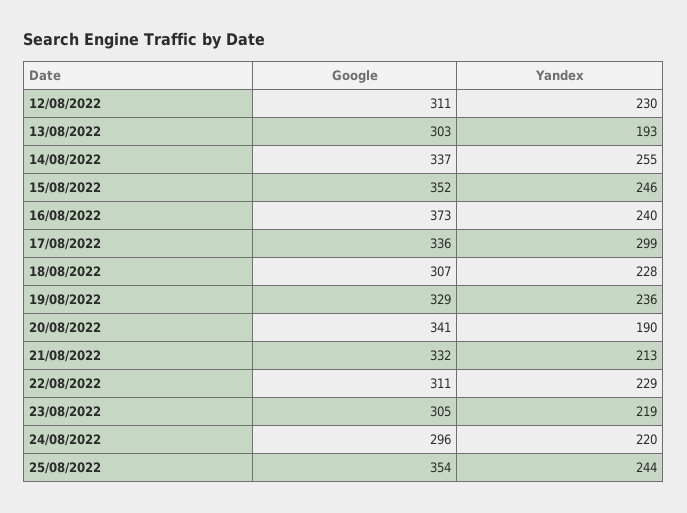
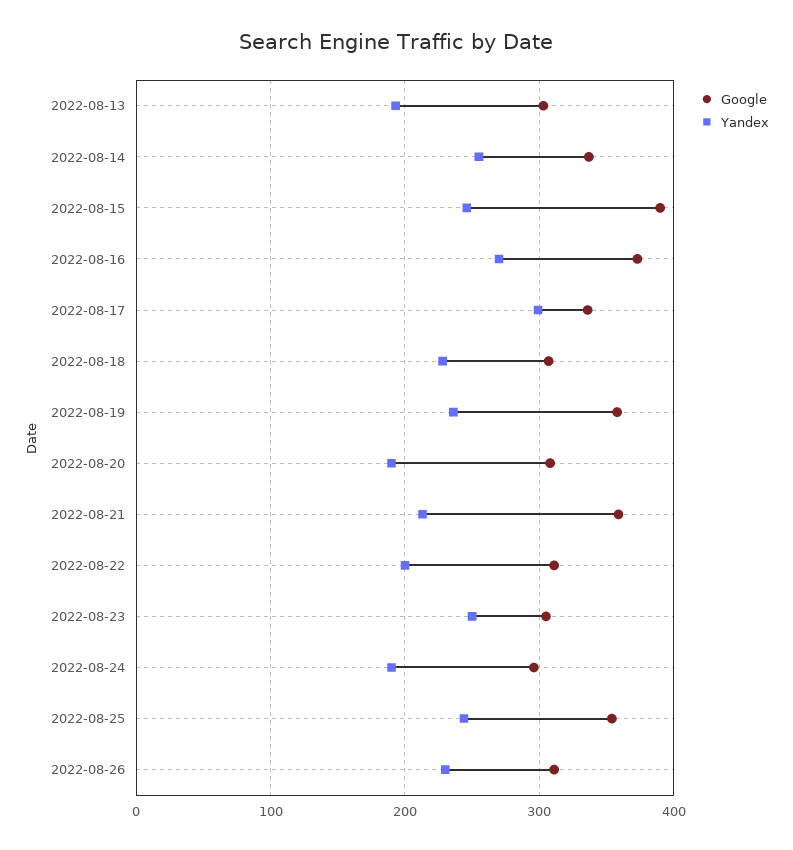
Google, 12/08/2022: 311 -> none
Yandex, 12/08/2022: 230 -> none
Google, 15/08/2022: 352 -> 390
Yandex, 16/08/2022: 240 -> 270
Google, 19/08/2022: 329 -> 360
Google, 20/08/2022: 341 -> 310
Google, 21/08/2022: 332 -> 360
Yandex, 22/08/2022: 229 -> 200
Yandex, 23/08/2022: 219 -> 250
Yandex, 24/08/2022: 220 -> 190
Google, 2022-08-26: none -> 310
Yandex, 2022-08-26: none -> 230

